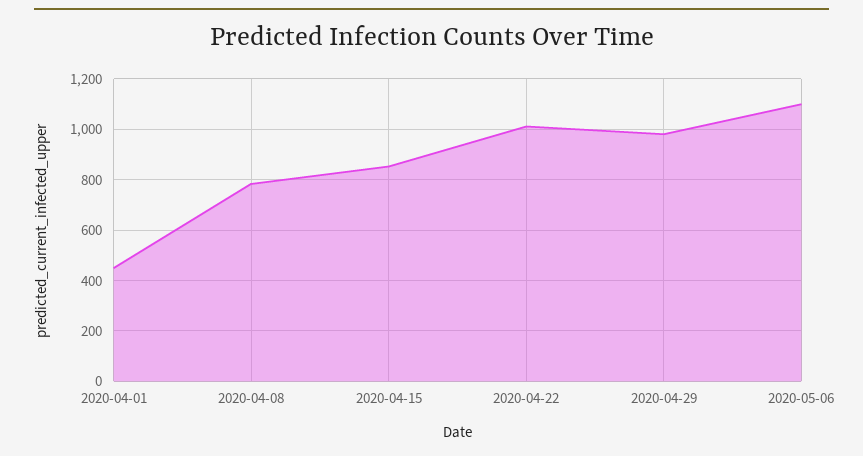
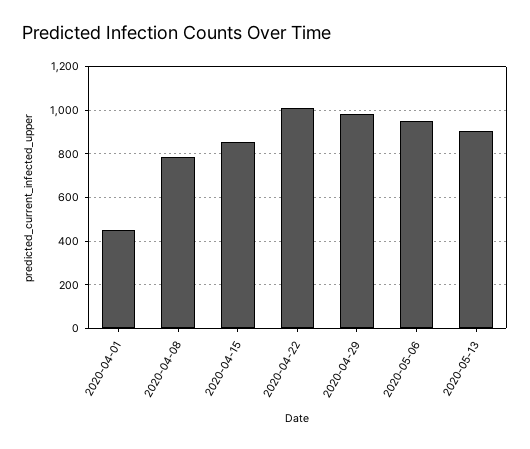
2020-05-06: 1100 -> 950
2020-05-13: none -> 900

